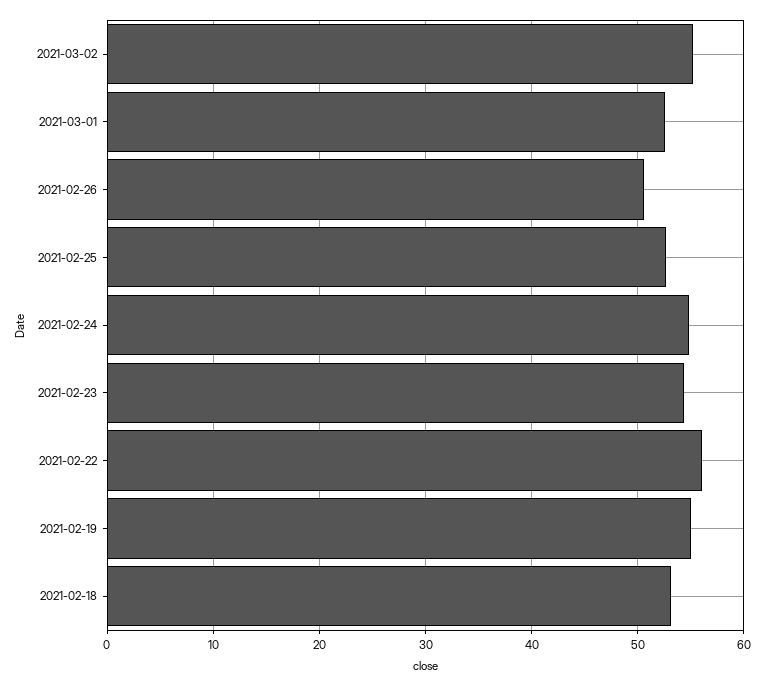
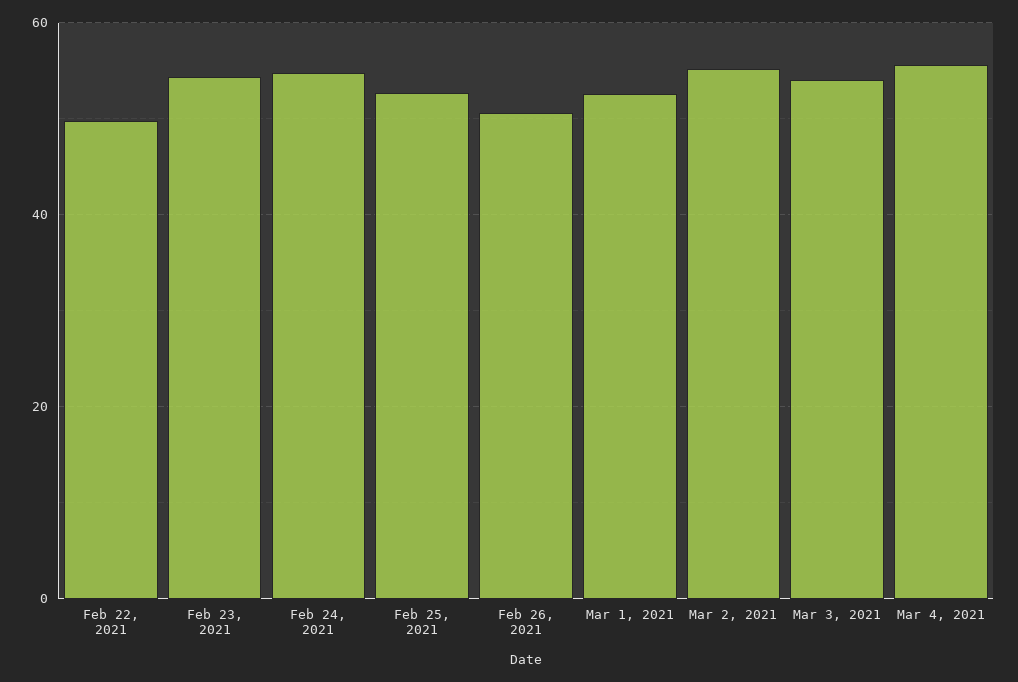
2021-02-22: 56 -> 50
2021-02-19: 55 -> none
2021-02-18: 53 -> none
Mar 3, 2021: none -> 54
Mar 4, 2021: none -> 56

